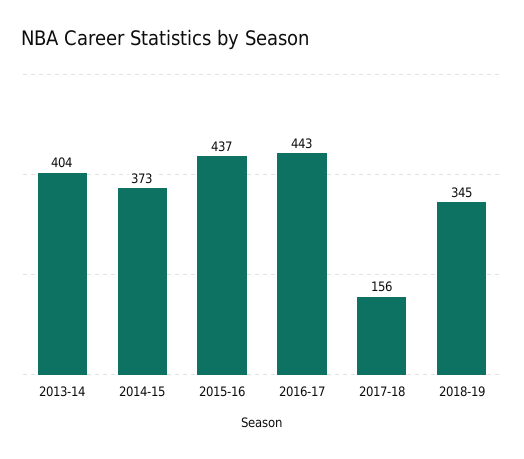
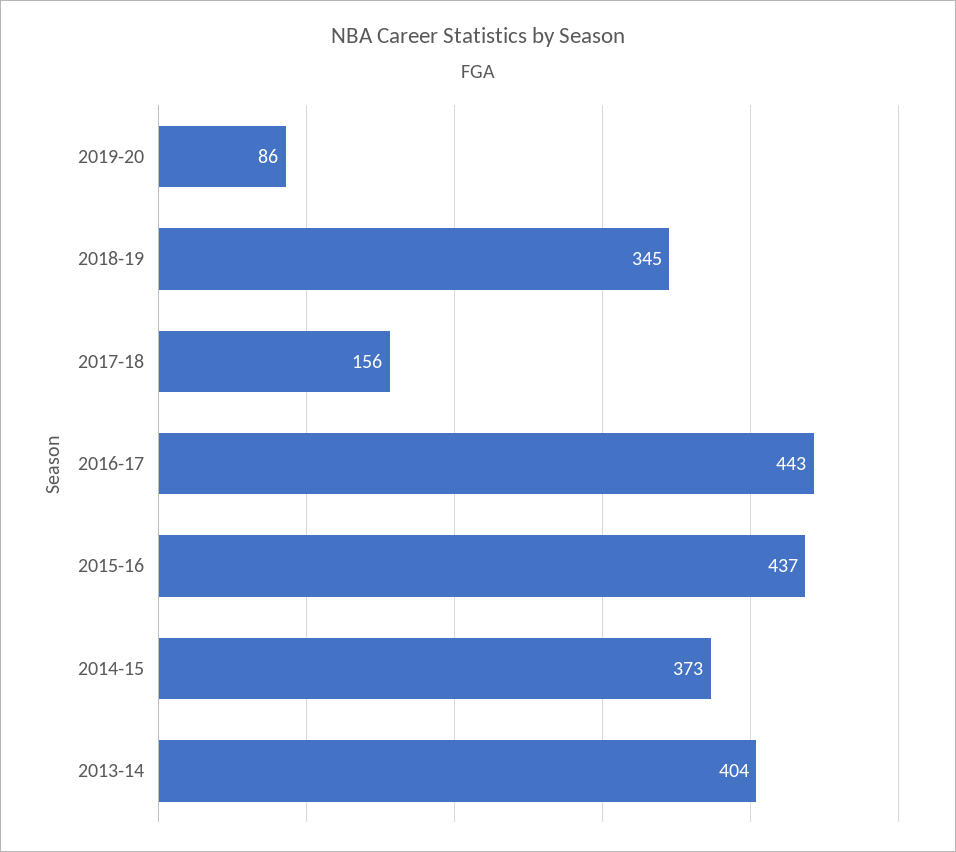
2019-20: none -> 86

